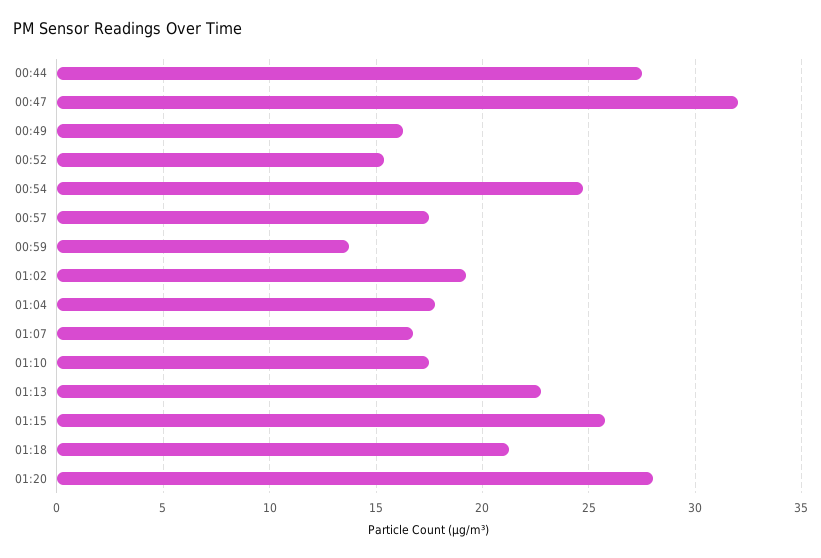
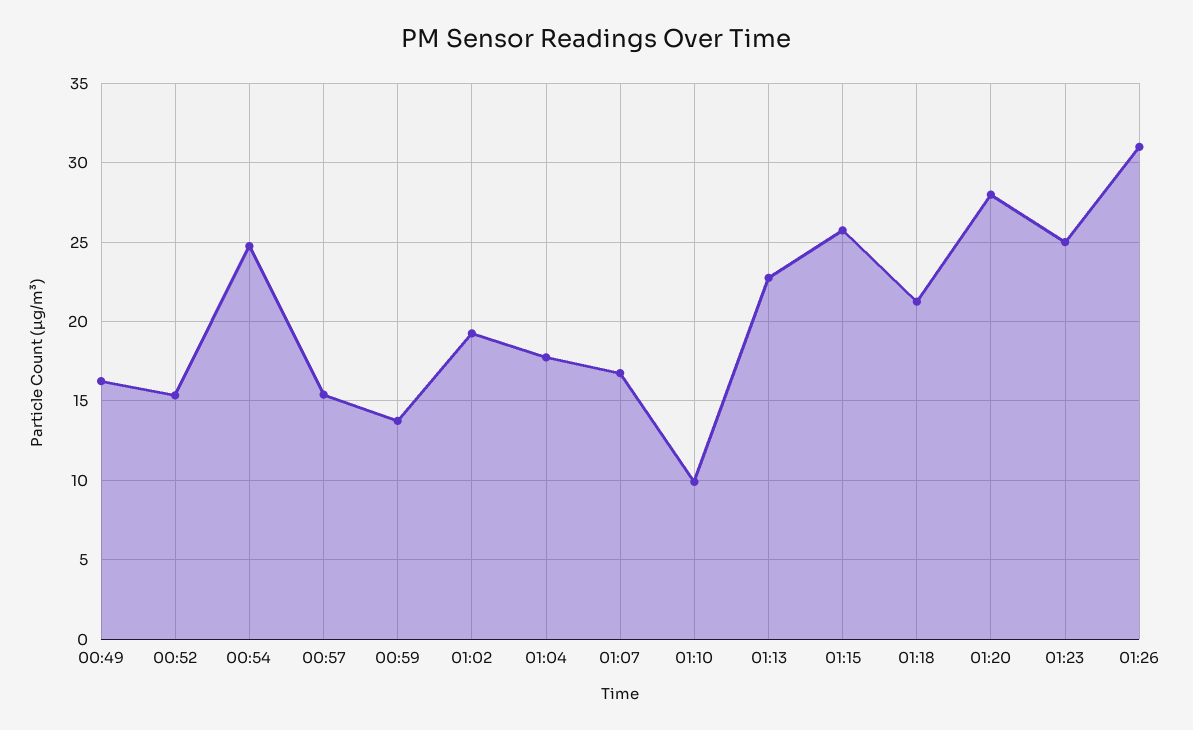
00:44: 27.5 -> none
00:47: 32 -> none
00:57: 17.5 -> 15.5
01:10: 17.5 -> 10
01:23: none -> 25
01:26: none -> 31

